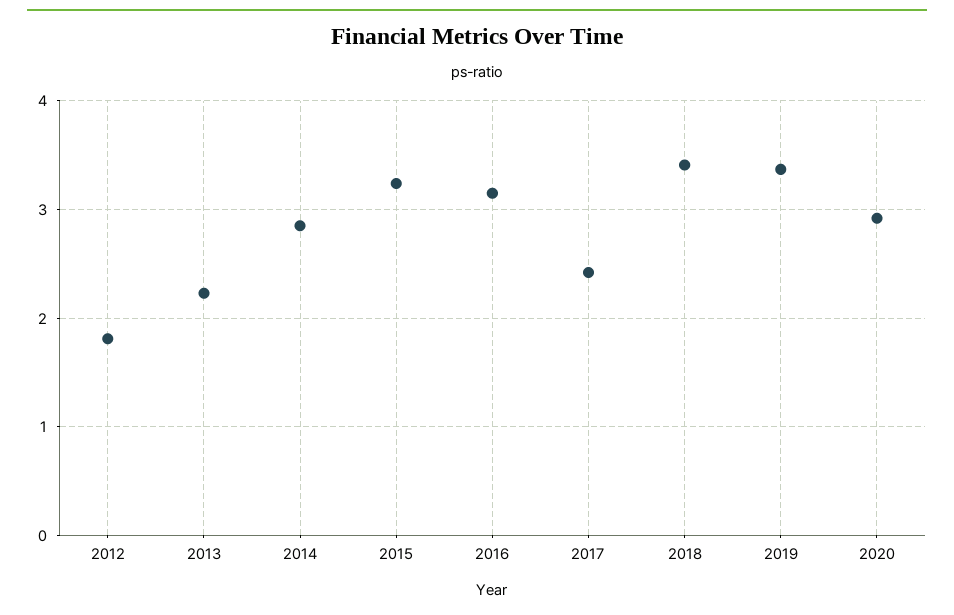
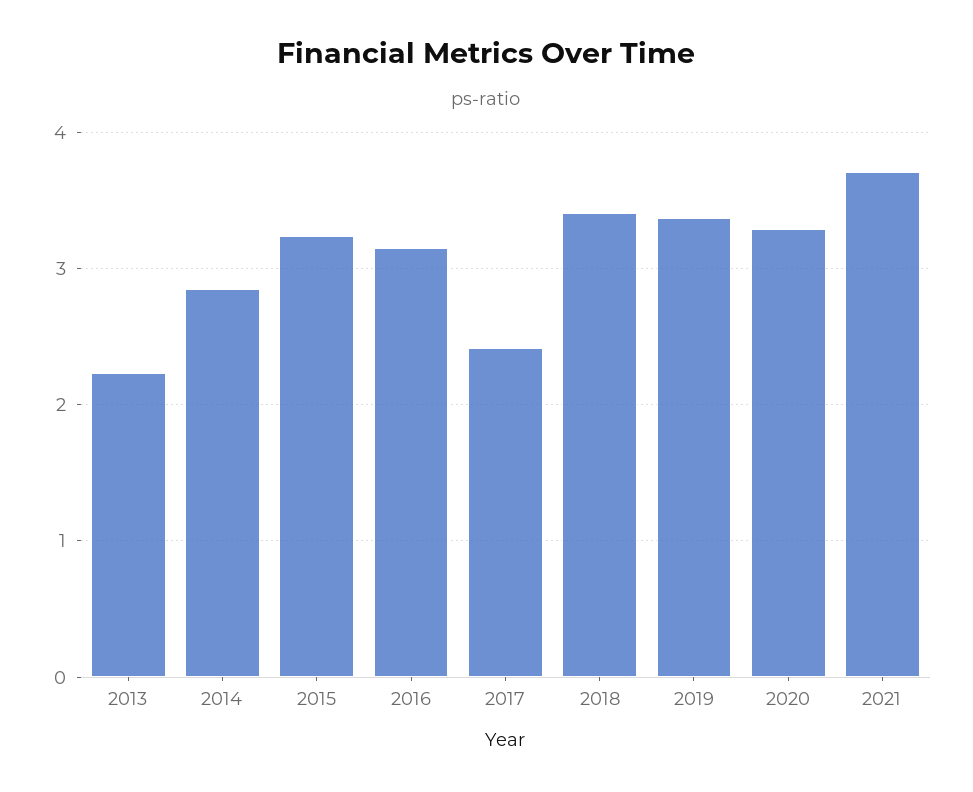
2012: 1.8 -> none
2020: 2.9 -> 3.3
2021: none -> 3.7

